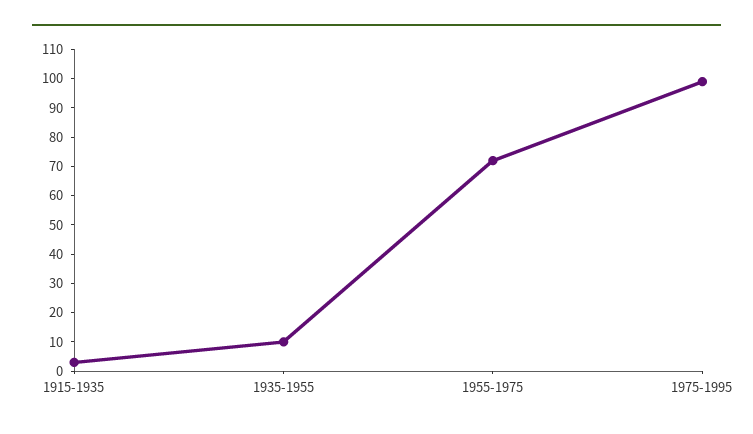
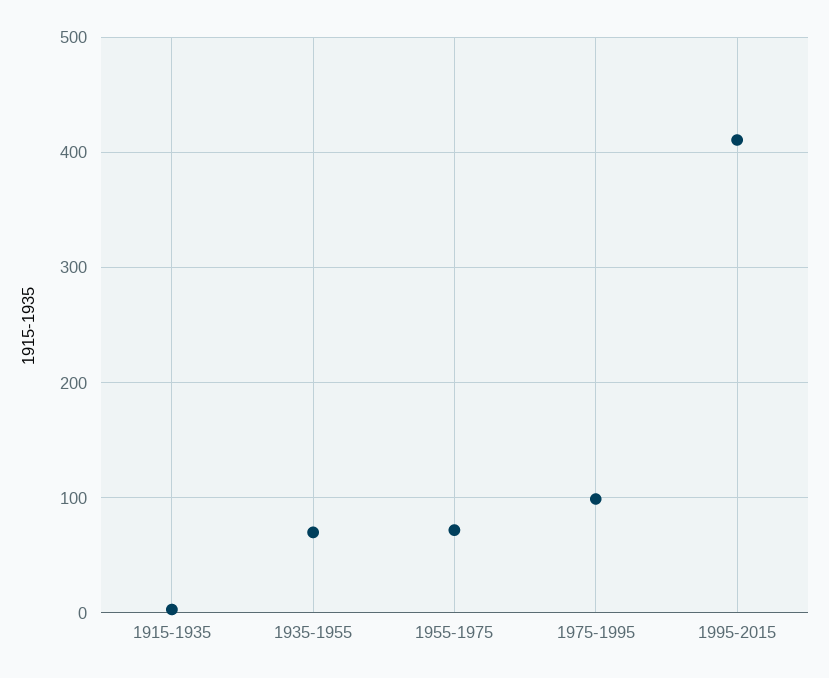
1935-1955: 10 -> 70
1995-2015: none -> 410

